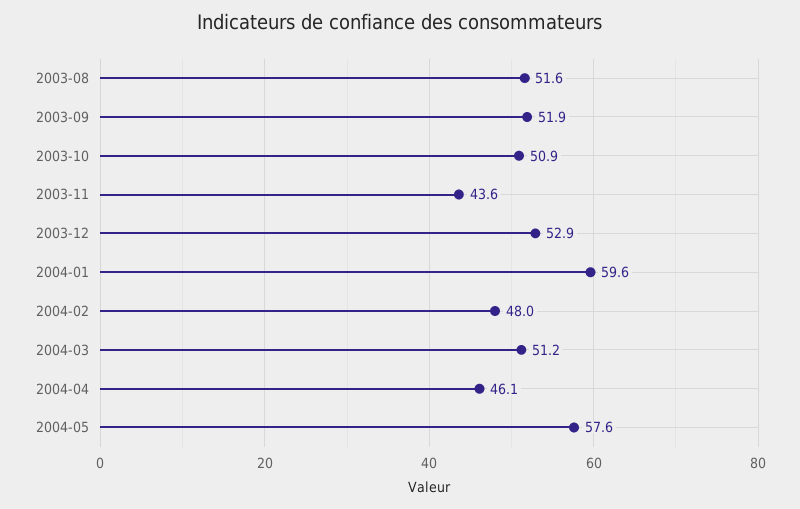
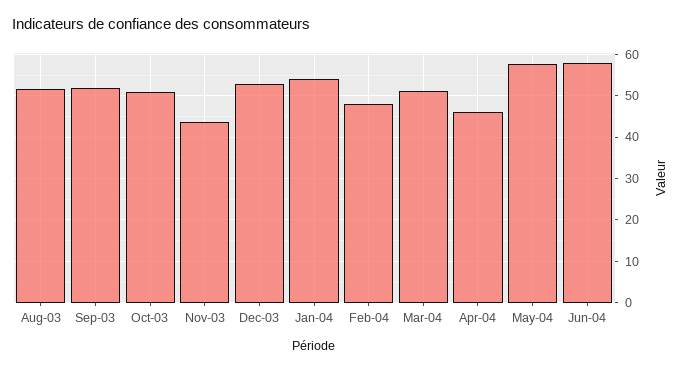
2004-01: 59.6 -> 54
Jun-04: none -> 58

